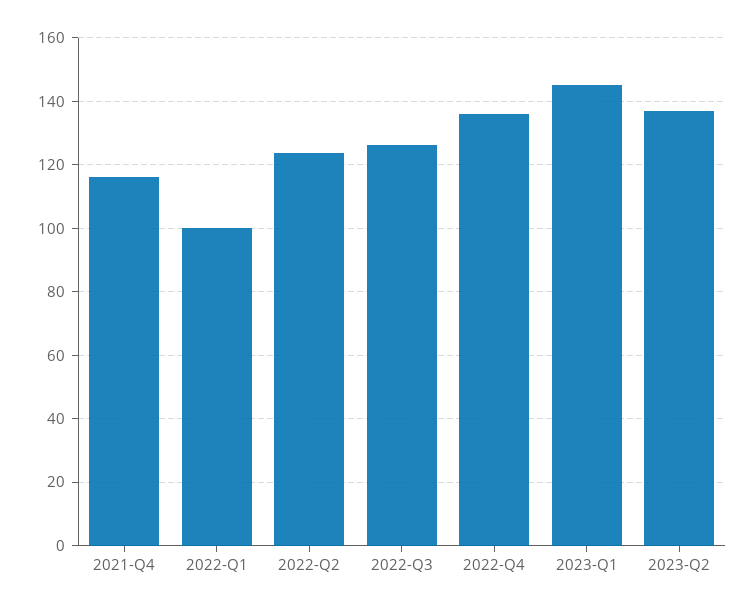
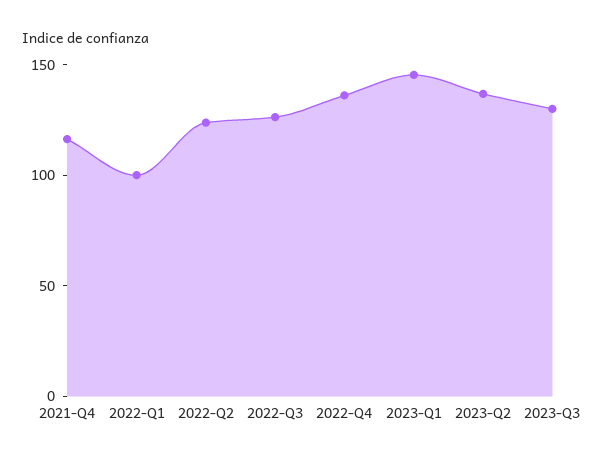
2023-Q3: none -> 130

